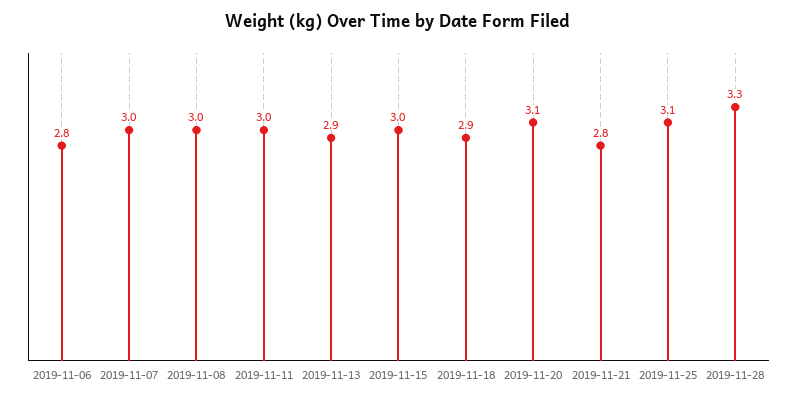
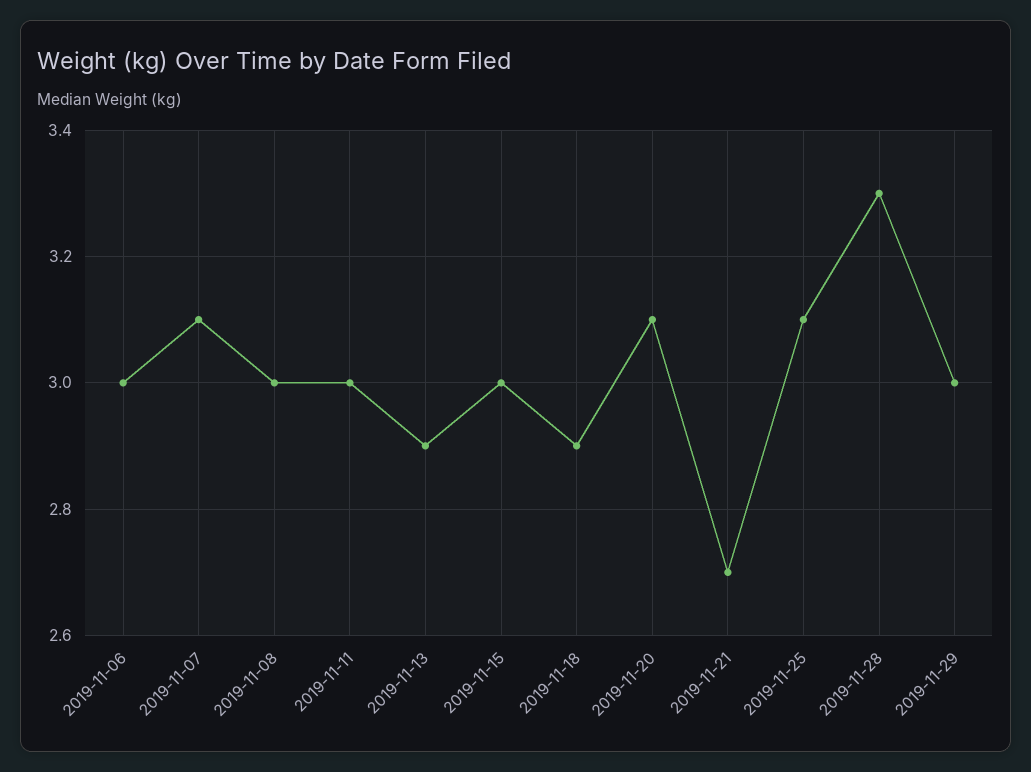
2019-11-06: 2.8 -> 3
2019-11-07: 3 -> 3.1
2019-11-21: 2.8 -> 2.7
2019-11-29: none -> 3

